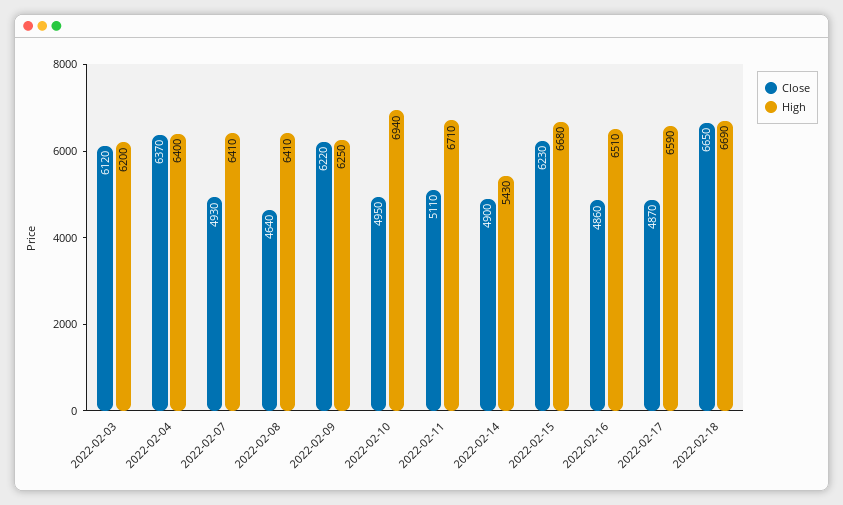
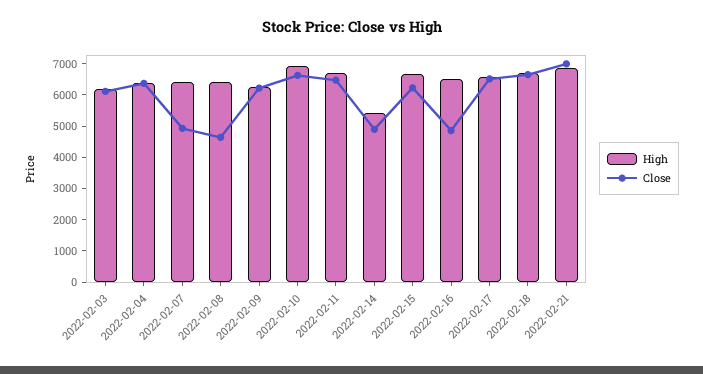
Close, 2022-02-10: 4950 -> 6500
Close, 2022-02-11: 5110 -> 6500
Close, 2022-02-17: 4870 -> 6500
High, 2022-02-21: none -> 7000
Close, 2022-02-21: none -> 7000

